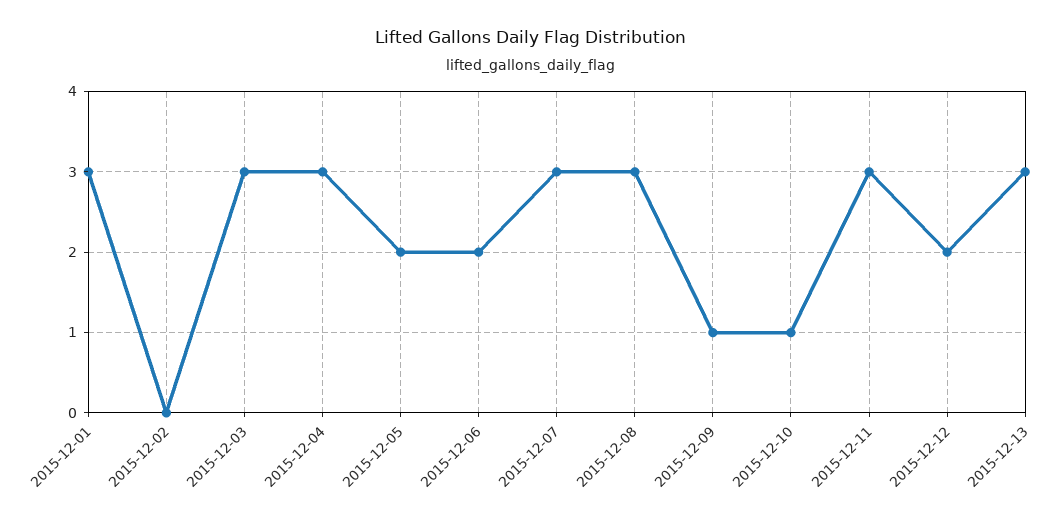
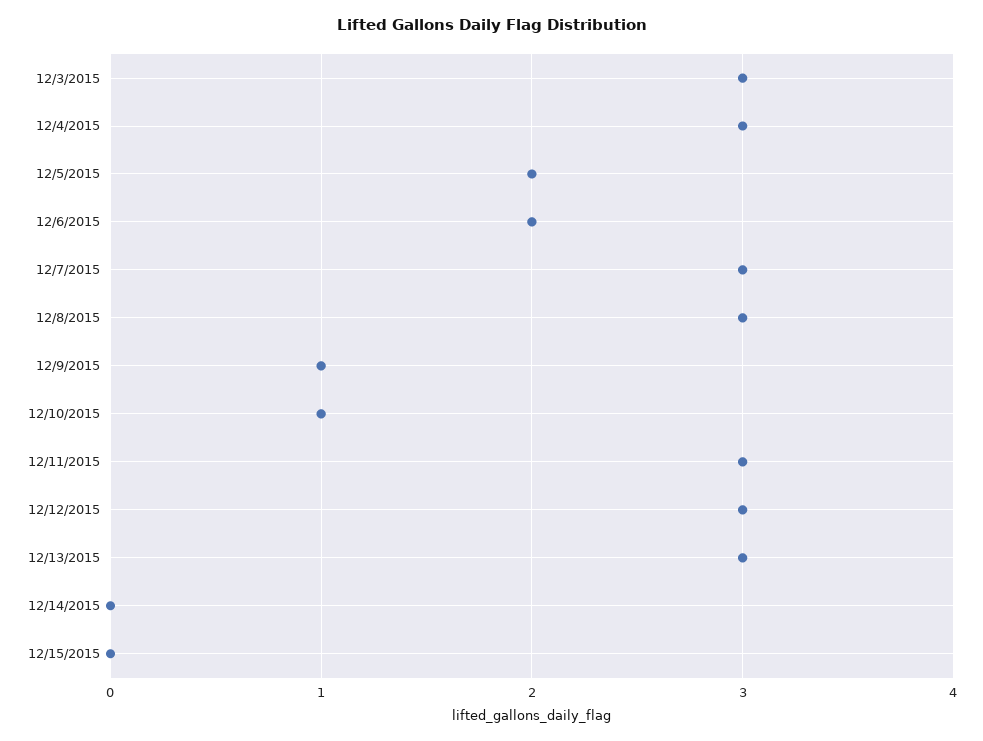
2015-12-01: 3 -> none
2015-12-02: 0 -> none
2015-12-12: 2 -> 3
12/14/2015: none -> 0
12/15/2015: none -> 0

